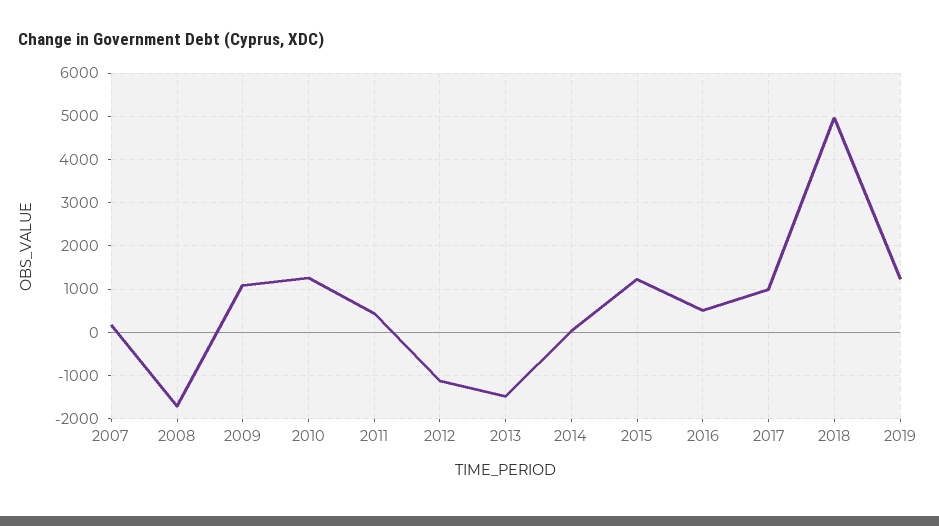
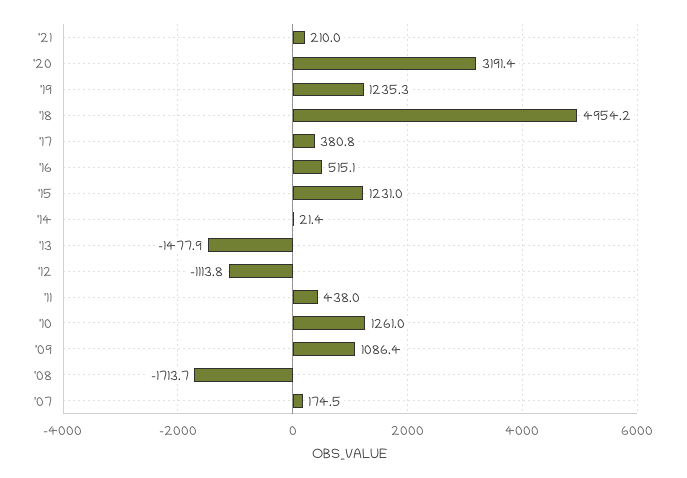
2017: 1000 -> 380.8
'21: none -> 210
'20: none -> 3191.4

